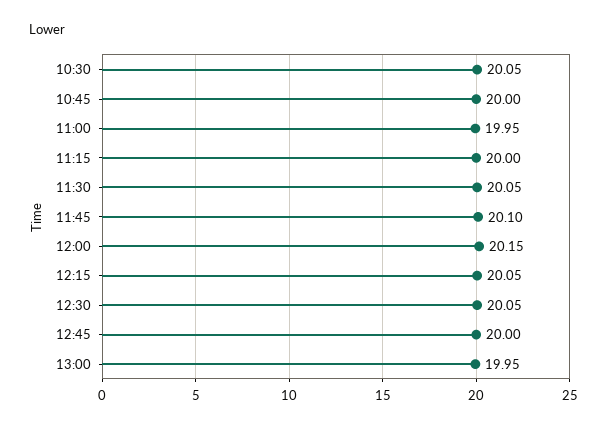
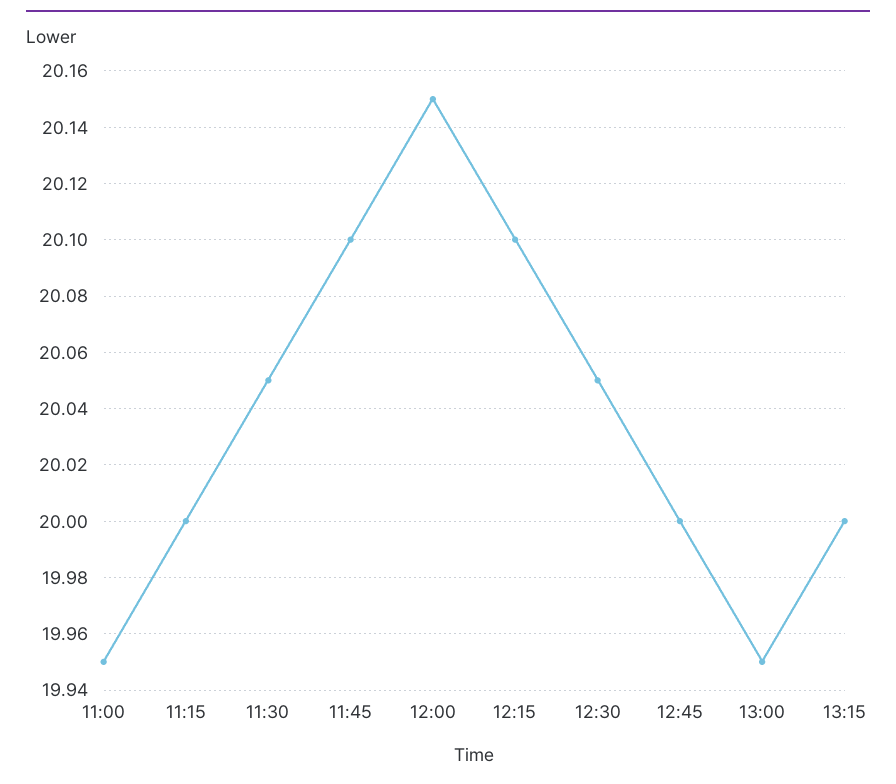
10:30: 20.05 -> none
10:45: 20 -> none
12:15: 20.05 -> 20.1
13:15: none -> 20

